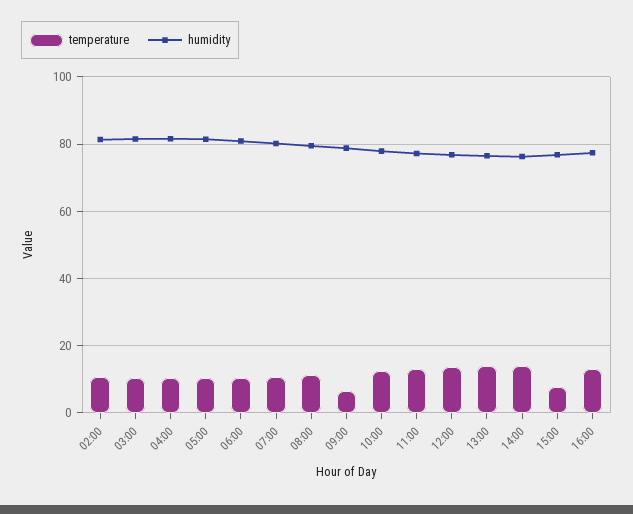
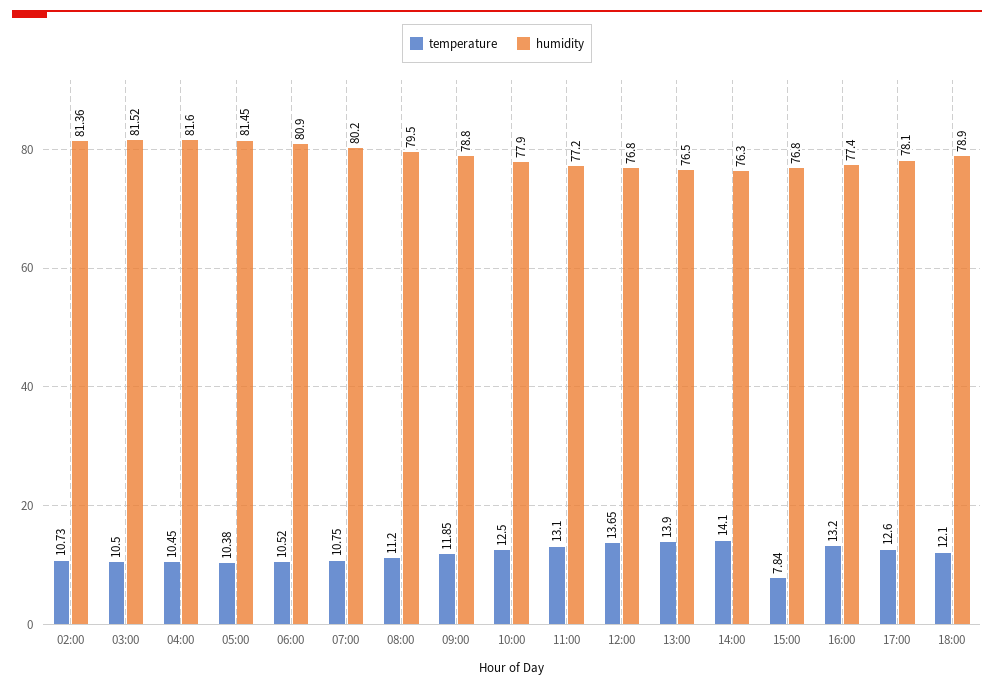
temperature, 09:00: 6 -> 11.85
temperature, 17:00: none -> 12.6
humidity, 17:00: none -> 78.1
temperature, 18:00: none -> 12.1
humidity, 18:00: none -> 78.9

